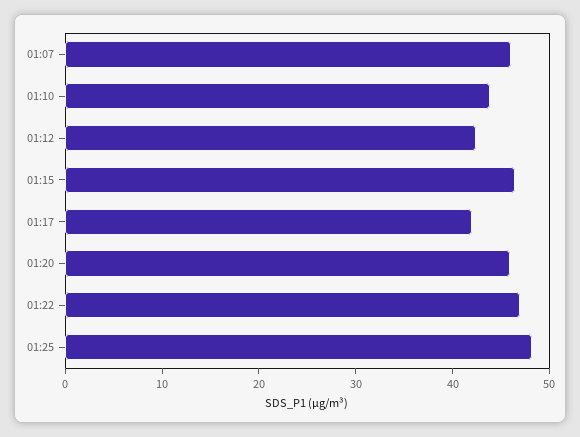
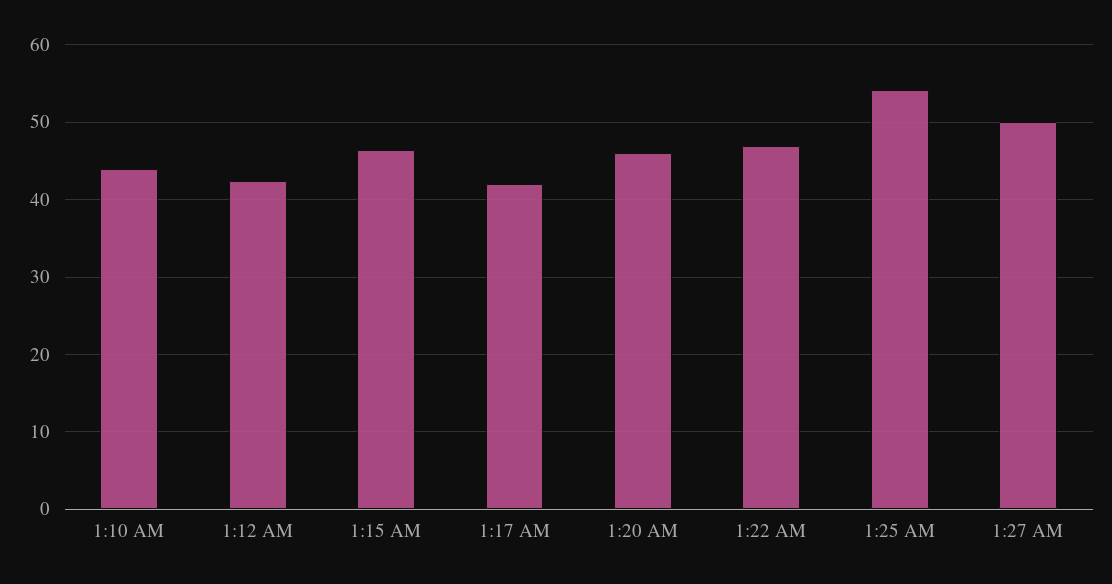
01:07: 46 -> none
01:25: 48 -> 54
1:27 AM: none -> 50

